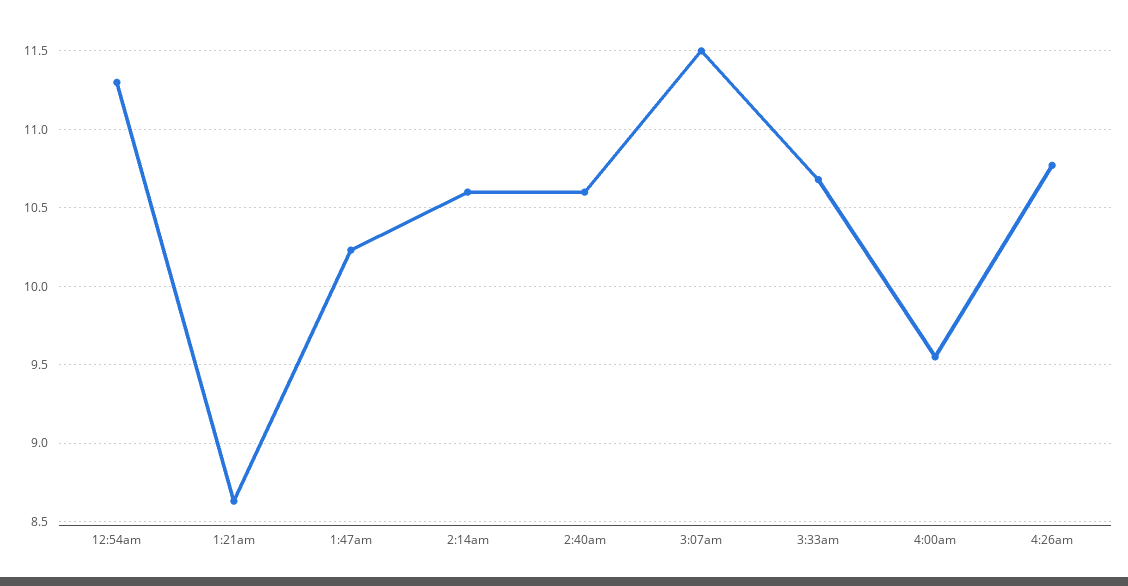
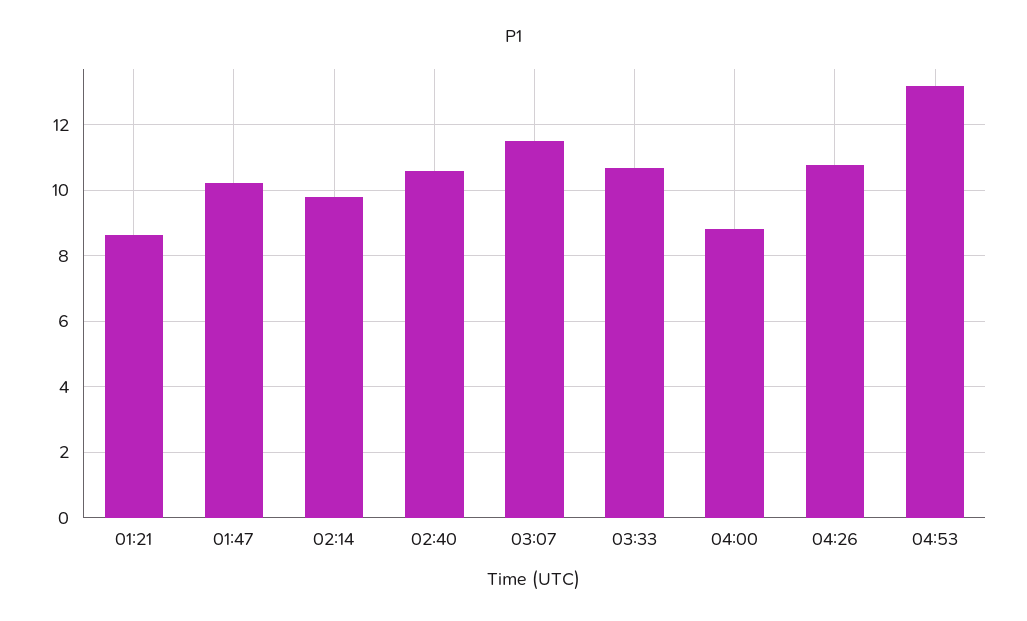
12:54am: 11.3 -> none
2:14am: 10.6 -> 9.8
4:00am: 9.55 -> 8.8
04:53: none -> 13.2

